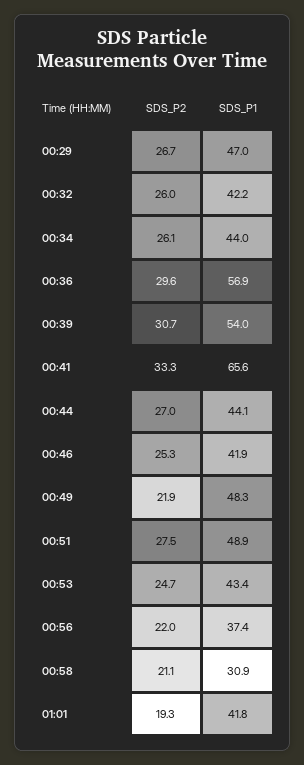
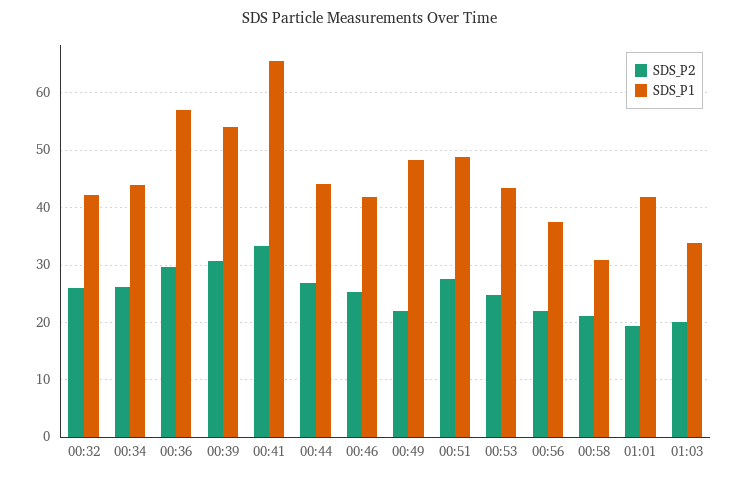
SDS_P2, 00:29: 26.7 -> none
SDS_P1, 00:29: 47 -> none
SDS_P2, 01:03: none -> 20
SDS_P1, 01:03: none -> 34

